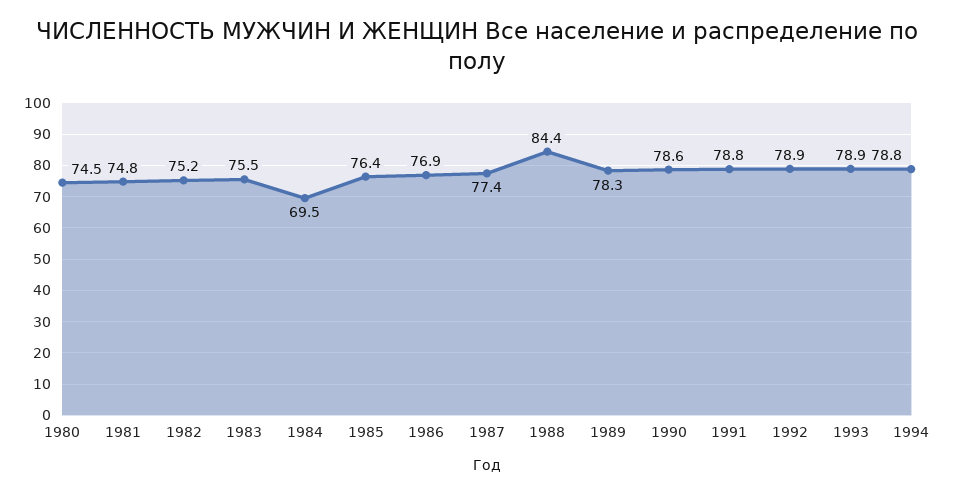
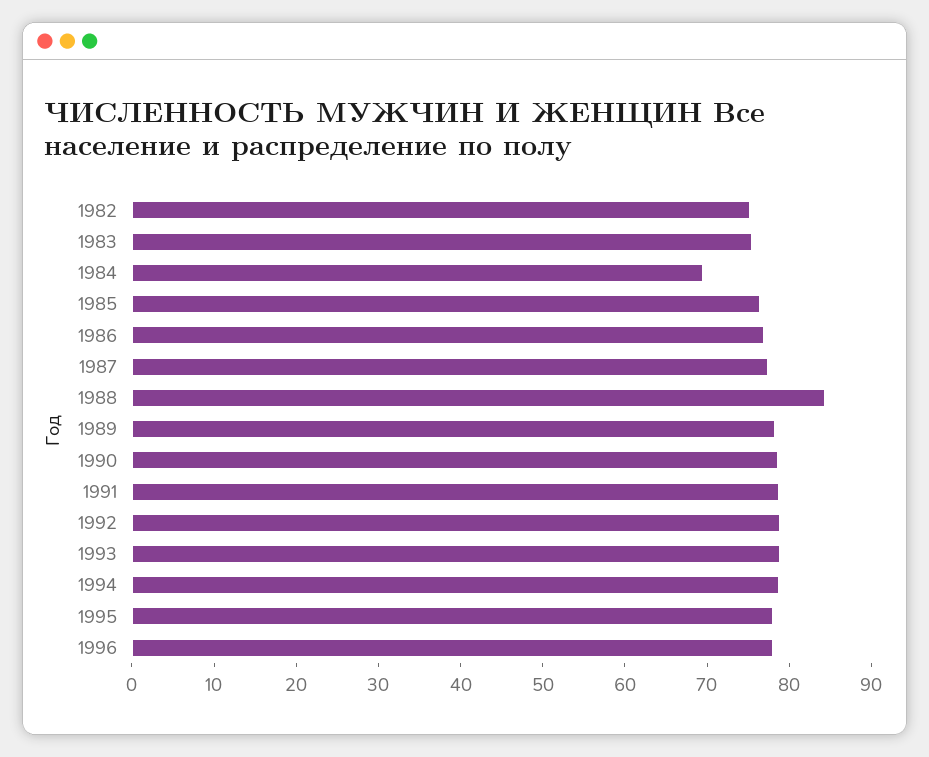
1980: 74.5 -> none
1981: 74.8 -> none
1995: none -> 78
1996: none -> 78

